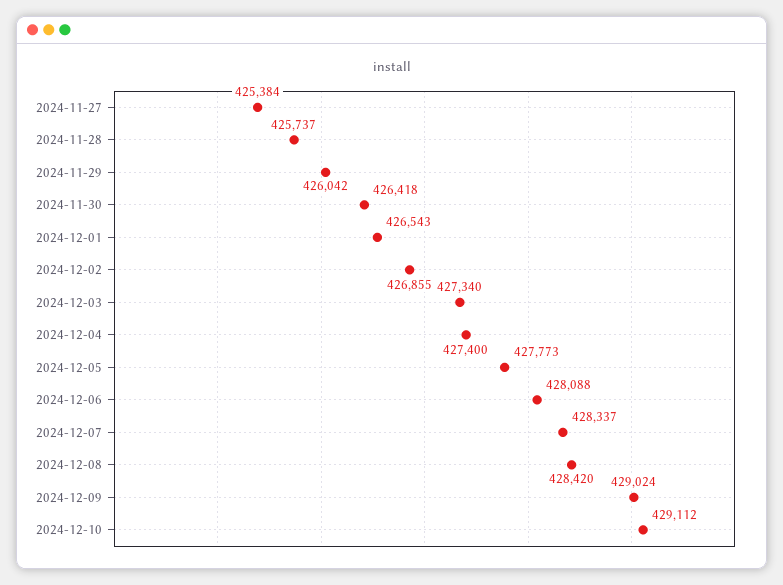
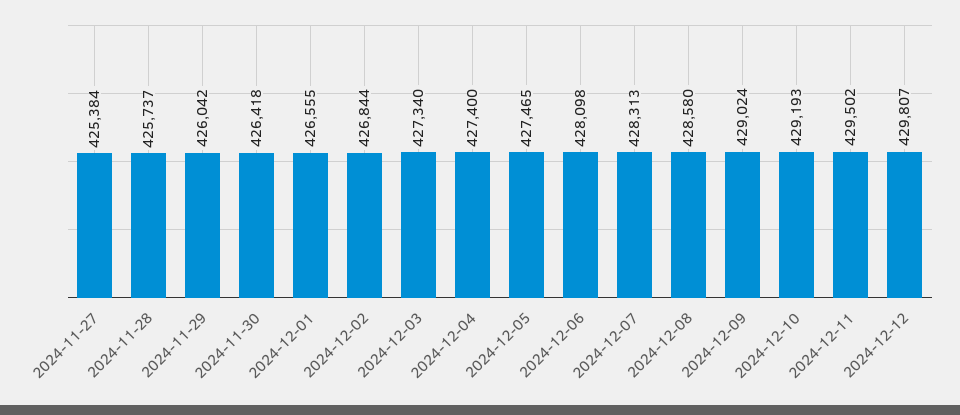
2024-12-01: 426543 -> 426555
2024-12-02: 426855 -> 426844
2024-12-05: 427773 -> 427465
2024-12-06: 428088 -> 428098
2024-12-07: 428337 -> 428313
2024-12-08: 428420 -> 428580
2024-12-10: 429112 -> 429193
2024-12-11: none -> 429502
2024-12-12: none -> 429807

